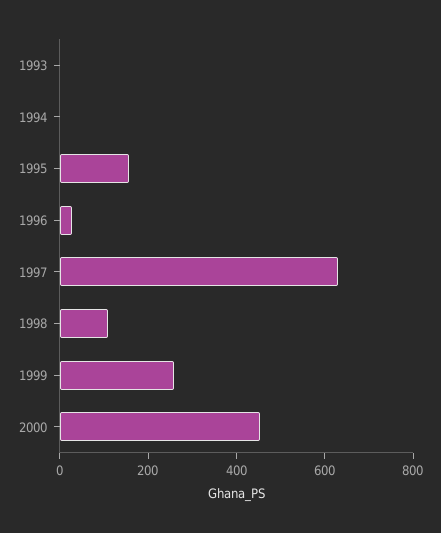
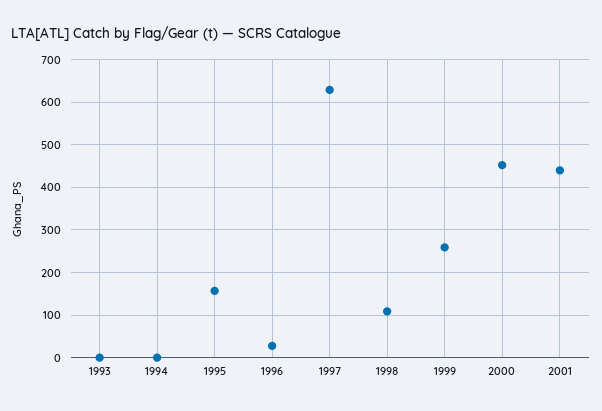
2001: none -> 440

